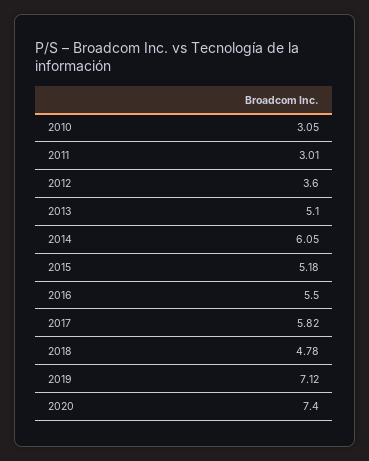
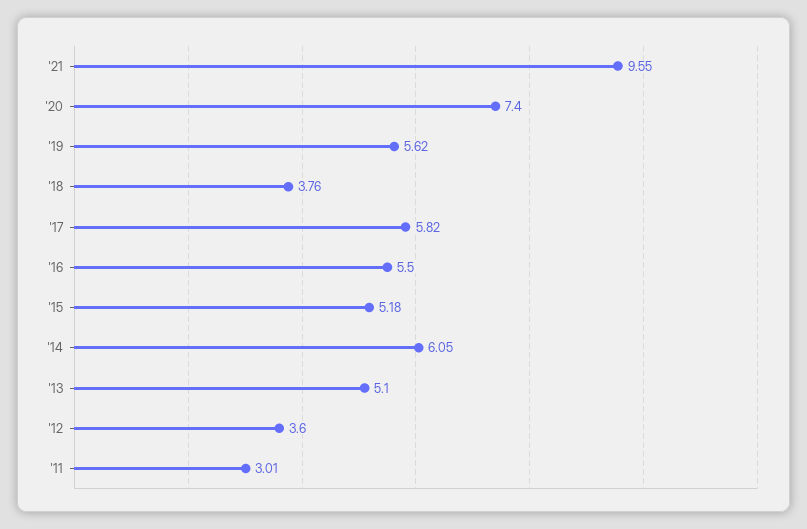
2010: 3.05 -> none
2018: 4.78 -> 3.76
2019: 7.12 -> 5.62
'21: none -> 9.55

